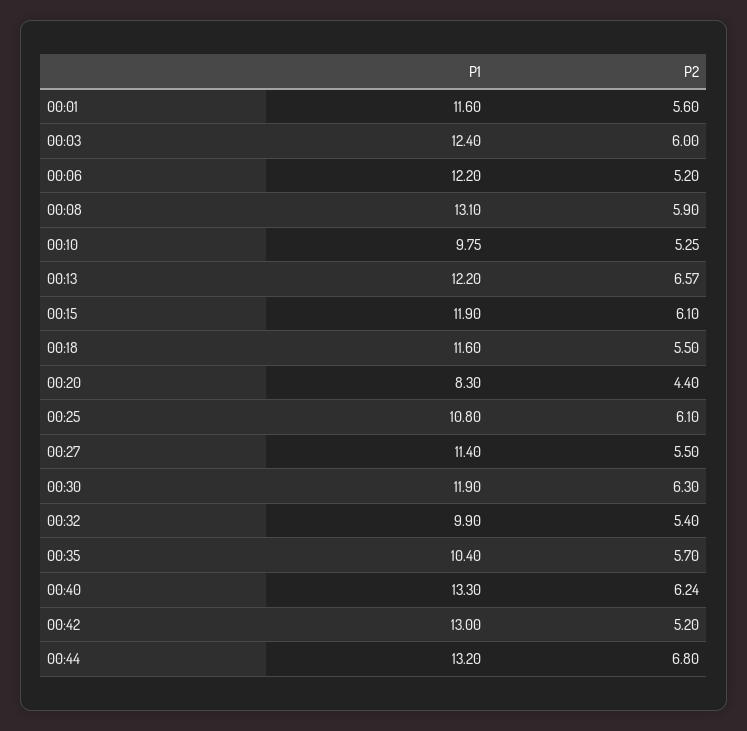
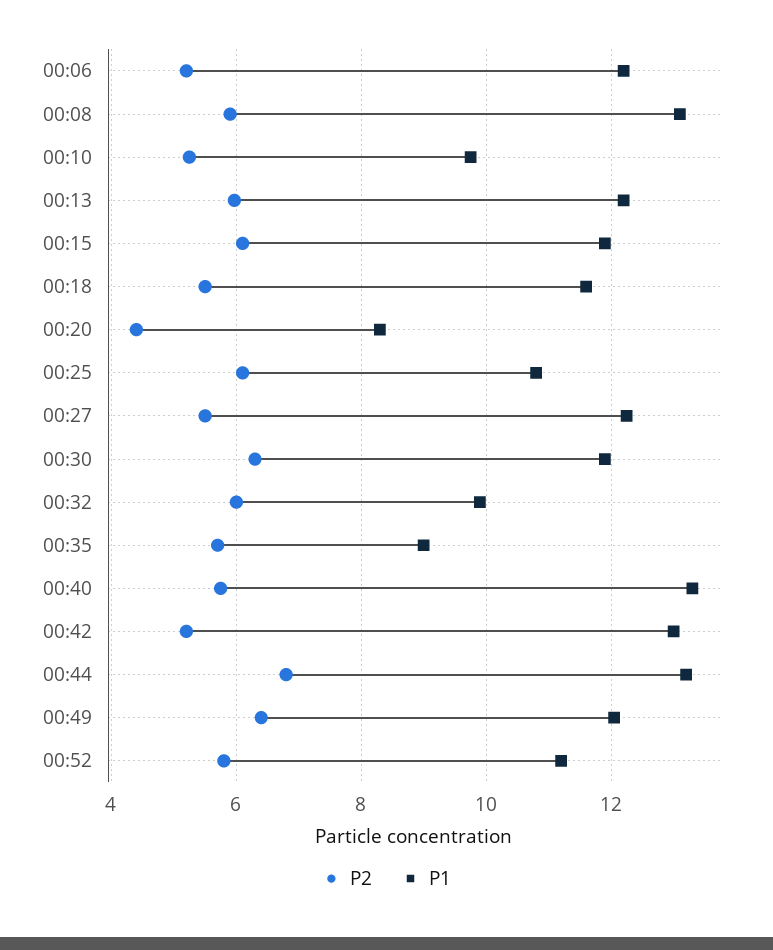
P1, 00:01: 11.6 -> none
P2, 00:01: 5.6 -> none
P1, 00:03: 12.4 -> none
P2, 00:03: 6 -> none
P2, 00:13: 6.57 -> 6
P1, 00:27: 11.4 -> 12.2
P2, 00:32: 5.4 -> 6
P1, 00:35: 10.4 -> 9
P2, 00:40: 6.24 -> 5.8
P2, 00:49: none -> 6.4
P1, 00:49: none -> 12
P2, 00:52: none -> 5.8
P1, 00:52: none -> 11.2

